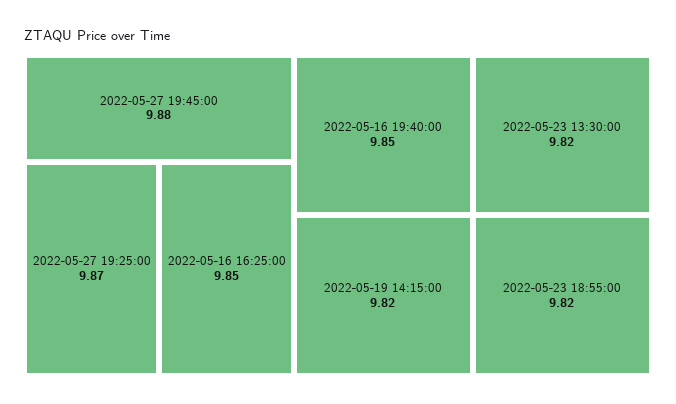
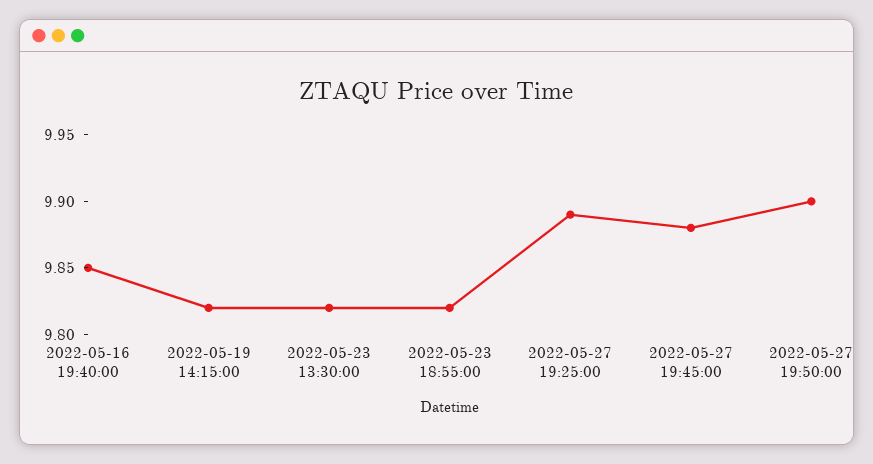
2022-05-27 19:25:00: 9.87 -> 9.89
2022-05-16 16:25:00: 9.85 -> none
2022-05-27 19:50:00: none -> 9.9

